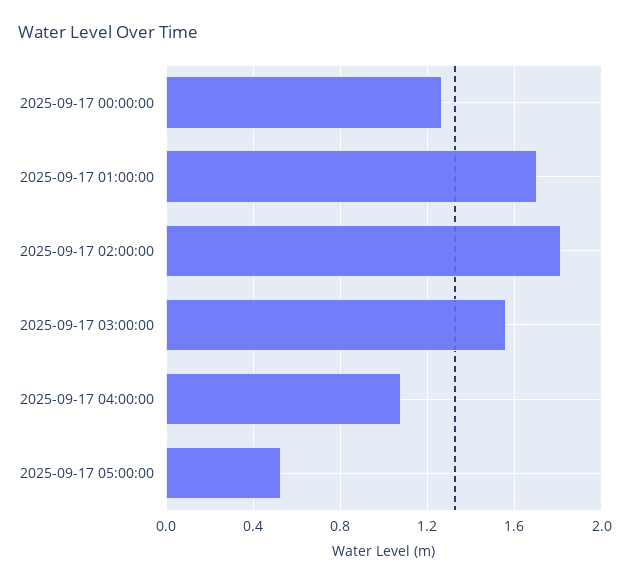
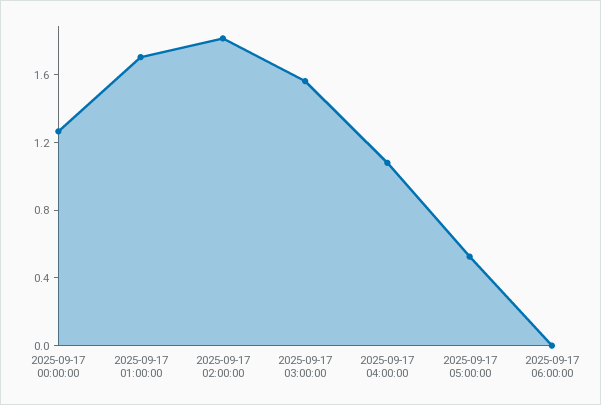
2025-09-17 06:00:00: none -> 0

